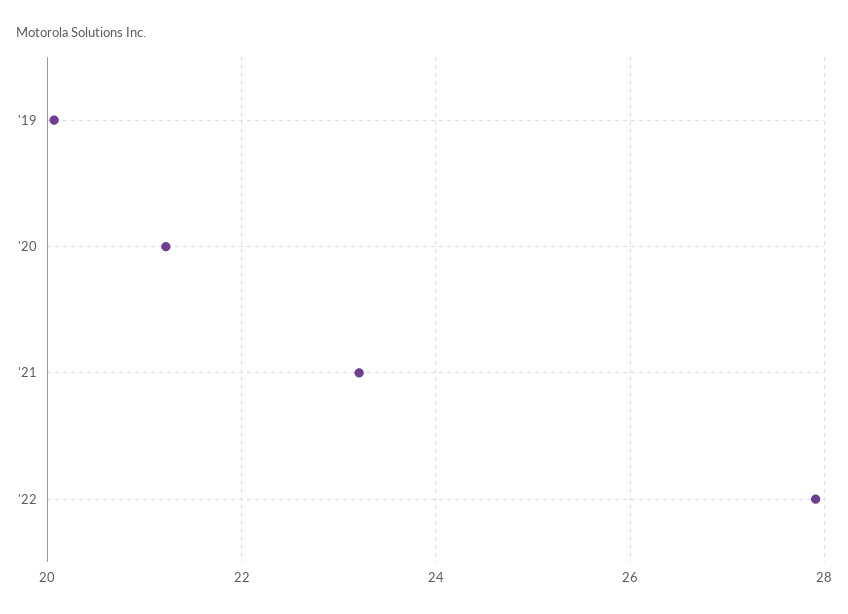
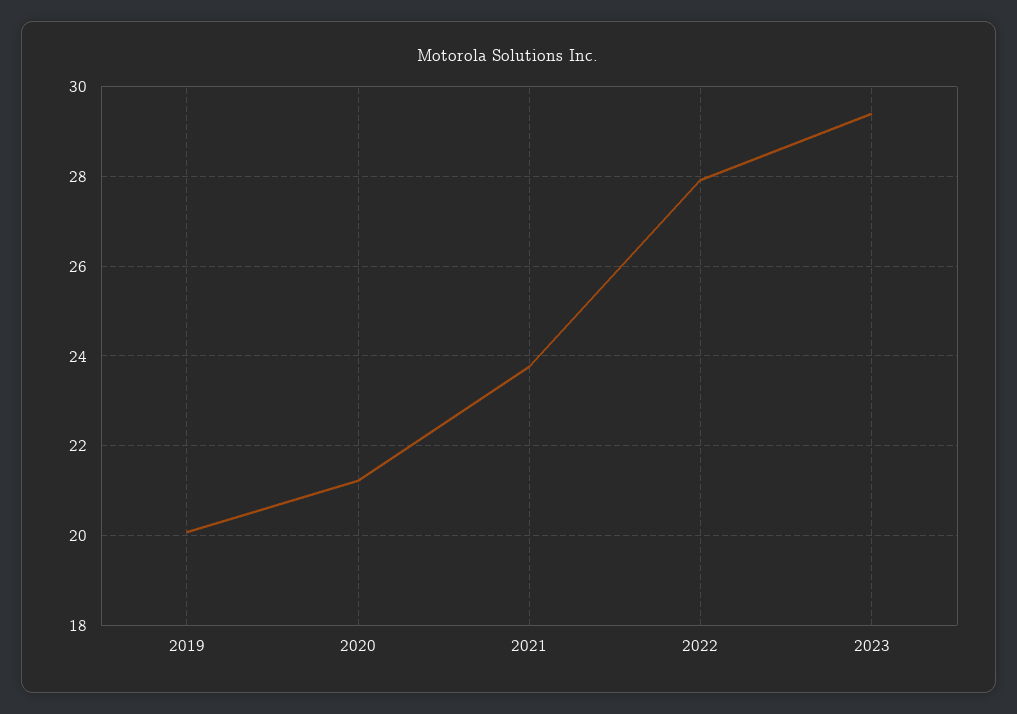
'21: 23.2 -> 23.8
2023: none -> 29.4

